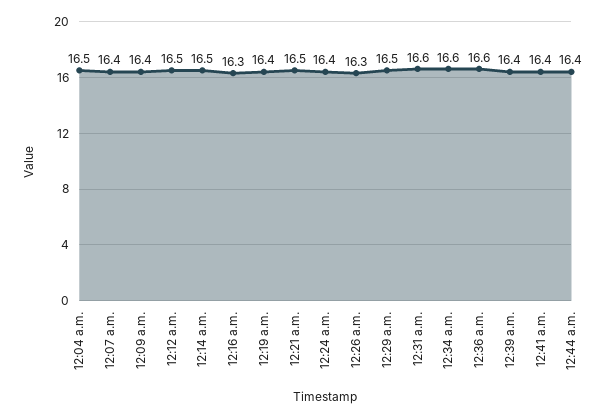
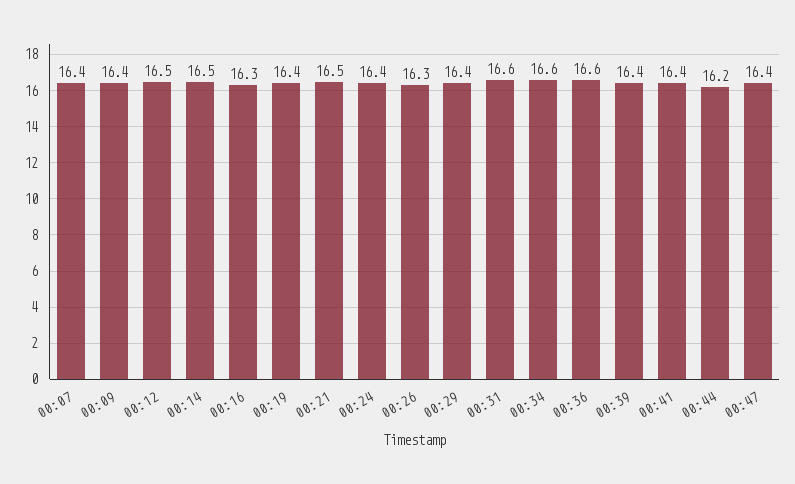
12:04 a.m.: 16.5 -> none
12:29 a.m.: 16.5 -> 16.4
12:44 a.m.: 16.4 -> 16.2
00:47: none -> 16.4

